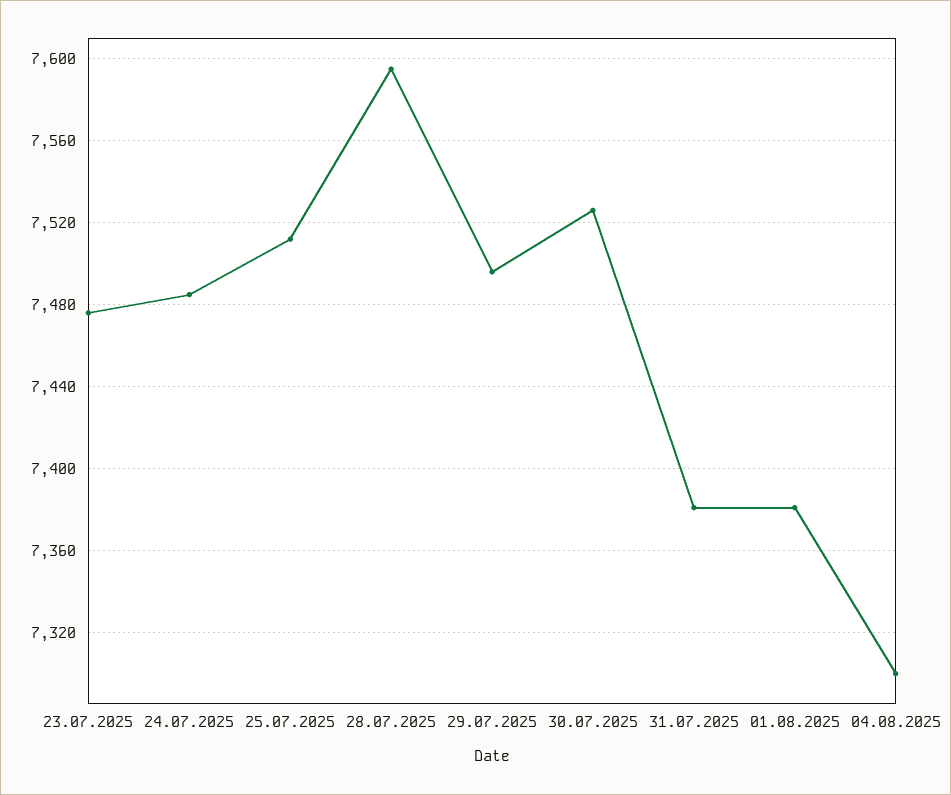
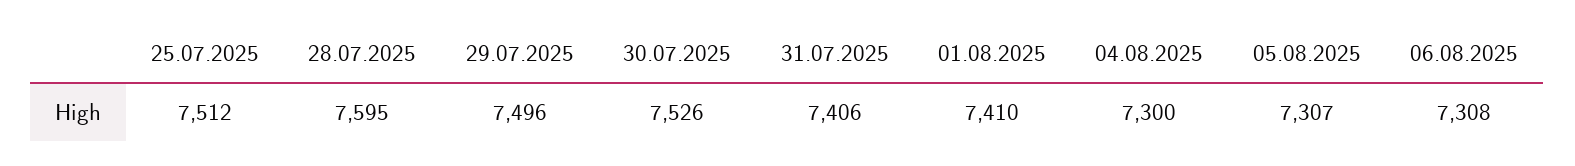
23.07.2025: 7475 -> none
24.07.2025: 7485 -> none
31.07.2025: 7380 -> 7406
01.08.2025: 7380 -> 7410
05.08.2025: none -> 7307
06.08.2025: none -> 7308

